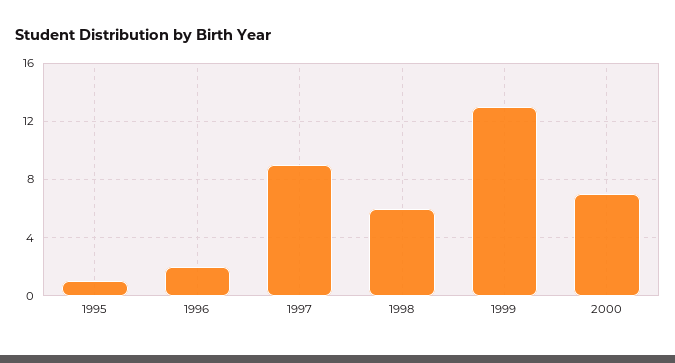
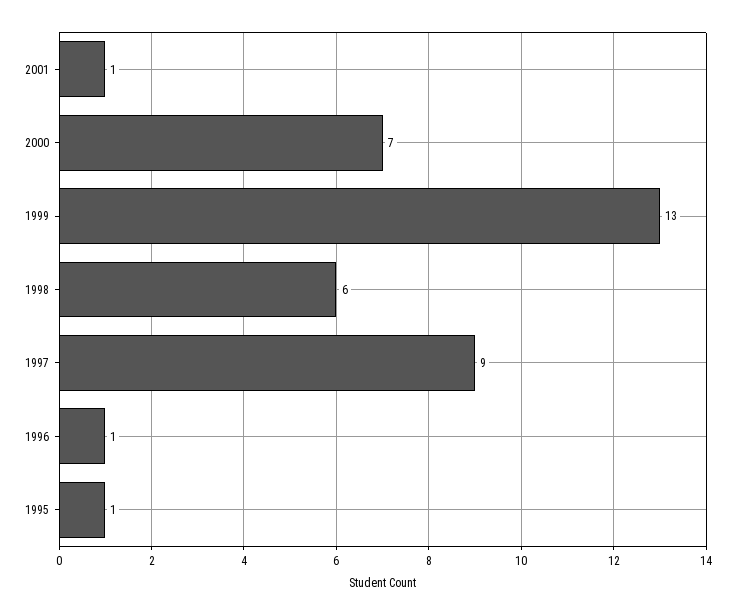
1996: 2 -> 1
2001: none -> 1

